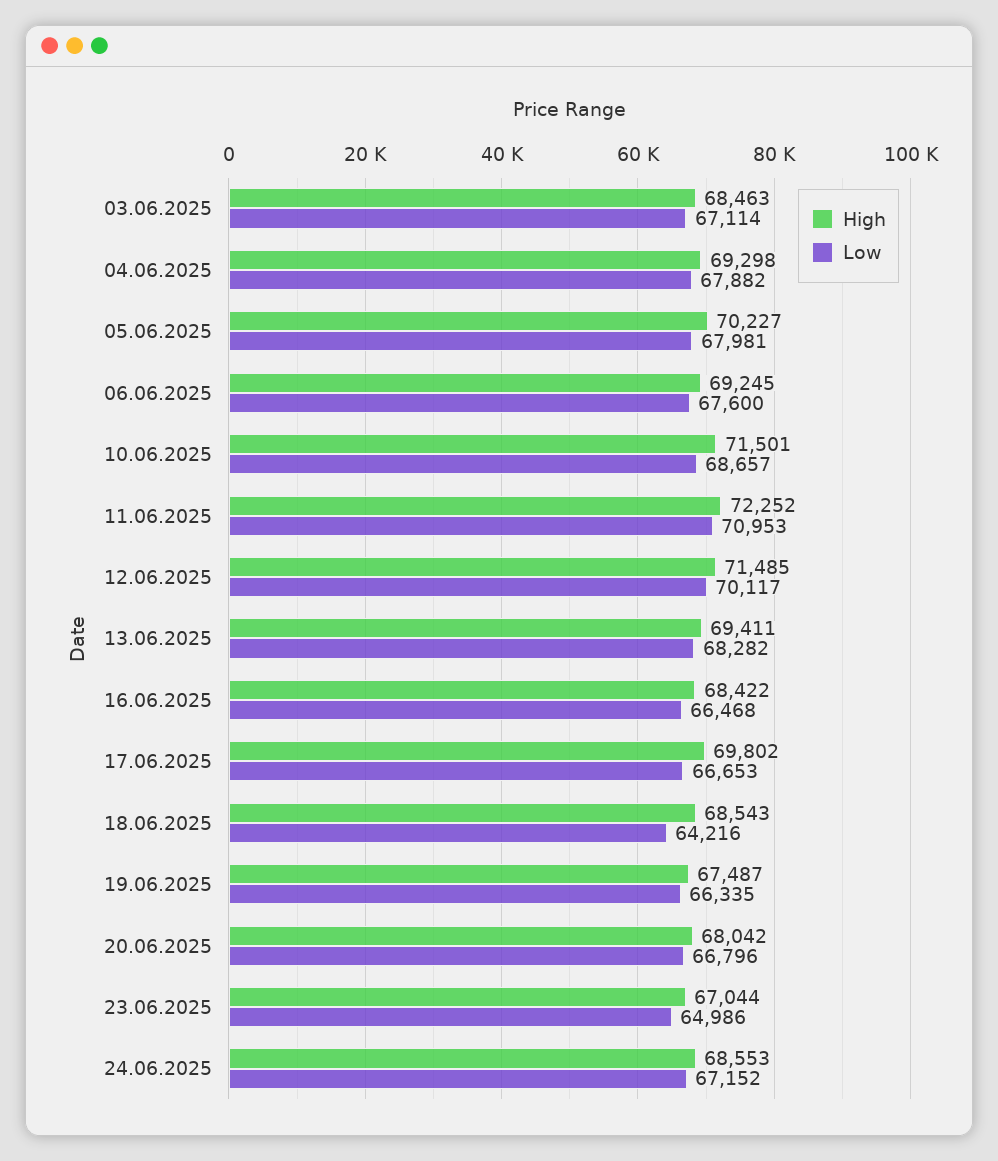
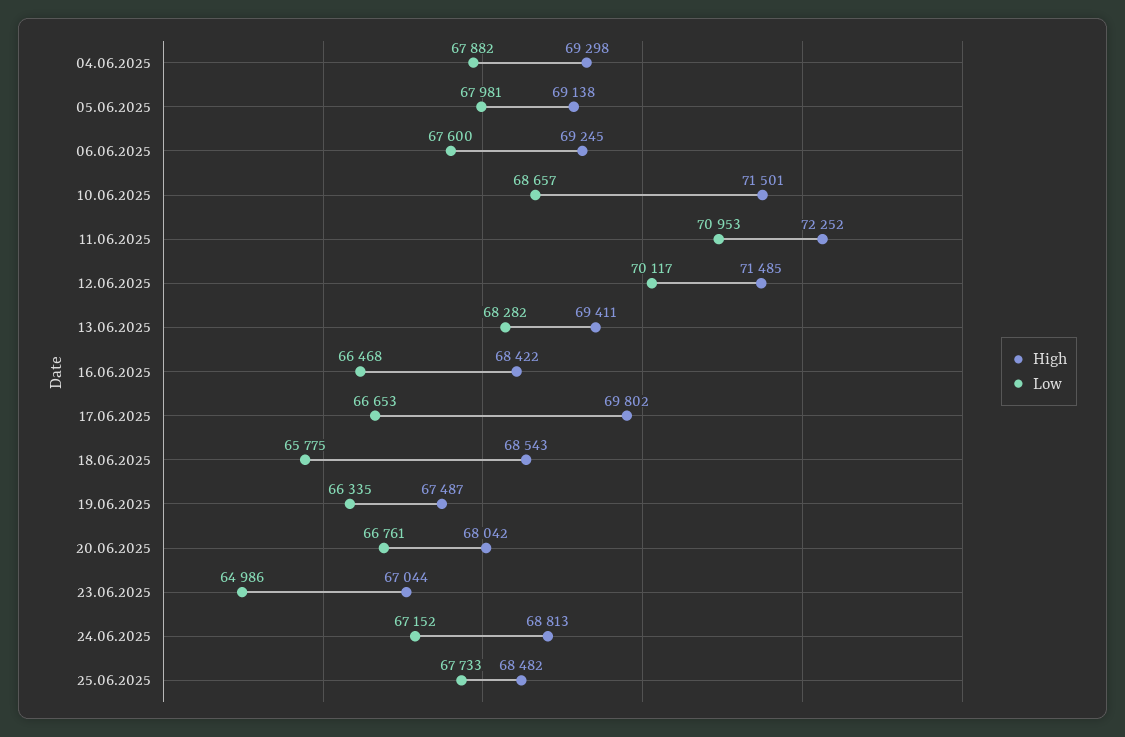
High, 03.06.2025: 68463 -> none
Low, 03.06.2025: 67114 -> none
High, 05.06.2025: 70227 -> 69138
Low, 18.06.2025: 64216 -> 65775
Low, 20.06.2025: 66796 -> 66761
High, 24.06.2025: 68553 -> 68813
High, 25.06.2025: none -> 68482
Low, 25.06.2025: none -> 67733

